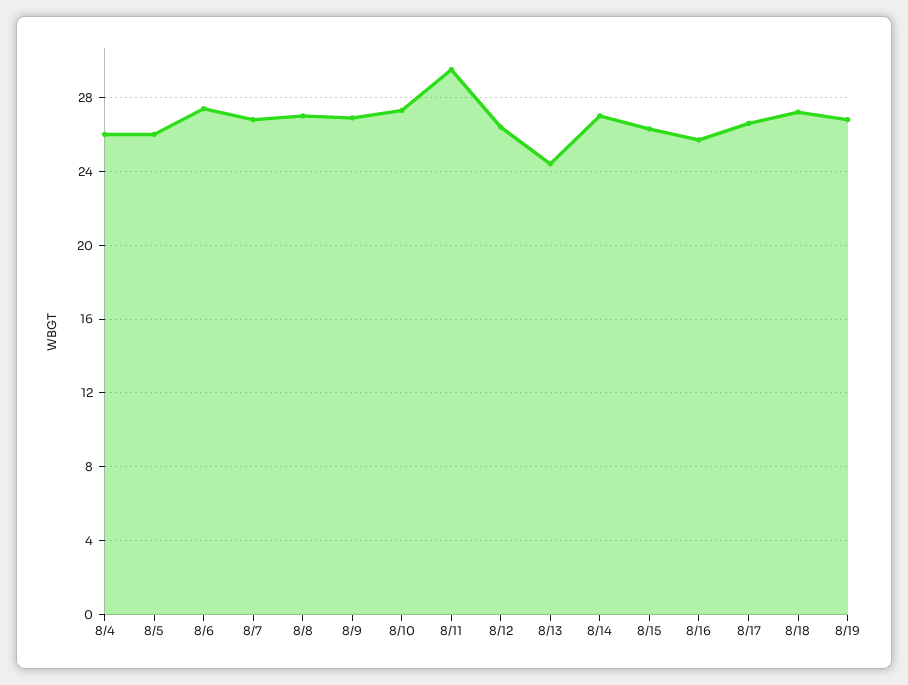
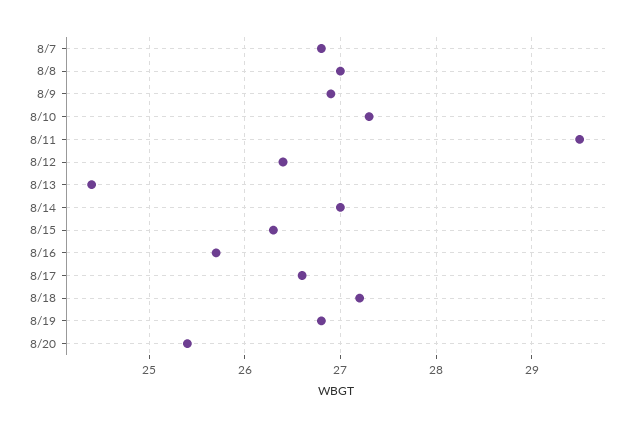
8/4: 26 -> none
8/5: 26 -> none
8/6: 27.5 -> none
8/20: none -> 25.4

